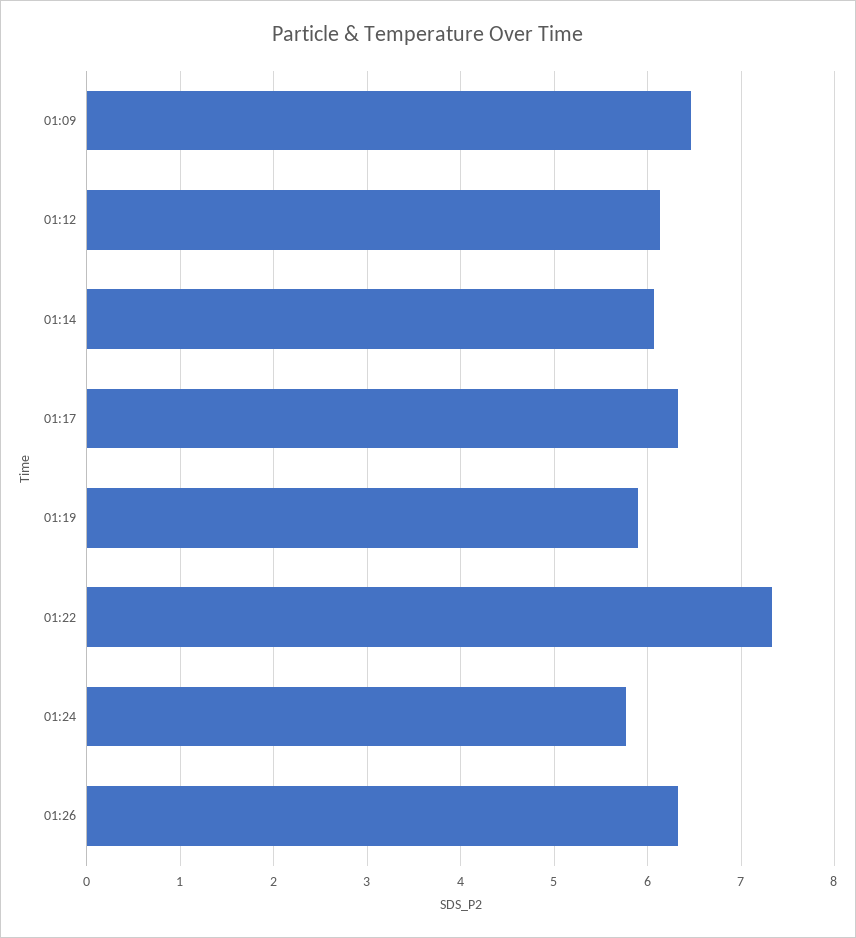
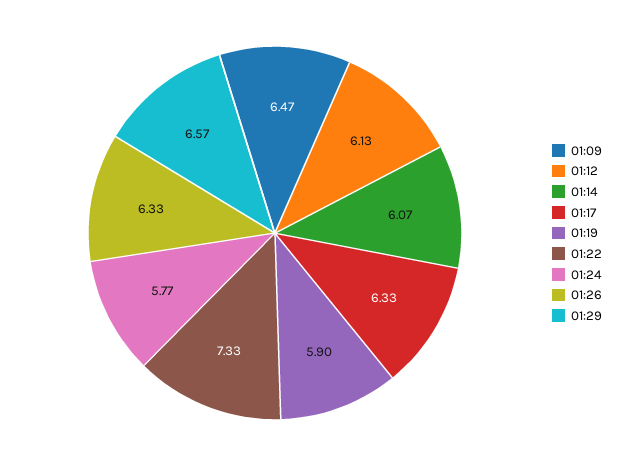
01:29: none -> 6.57

